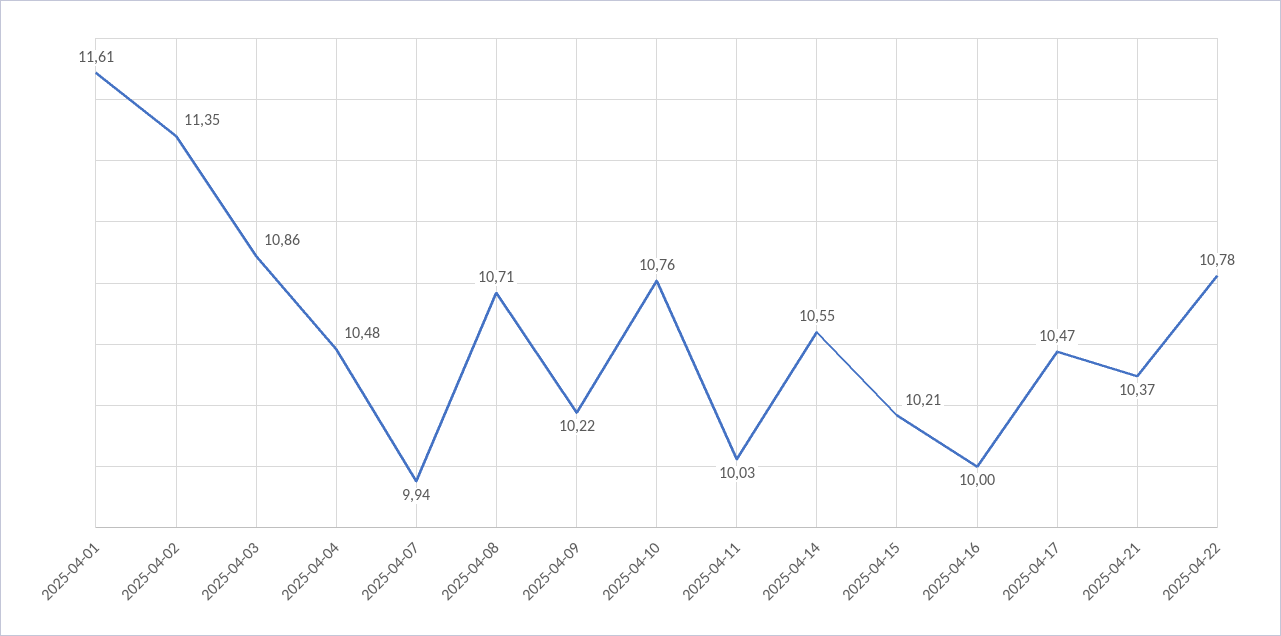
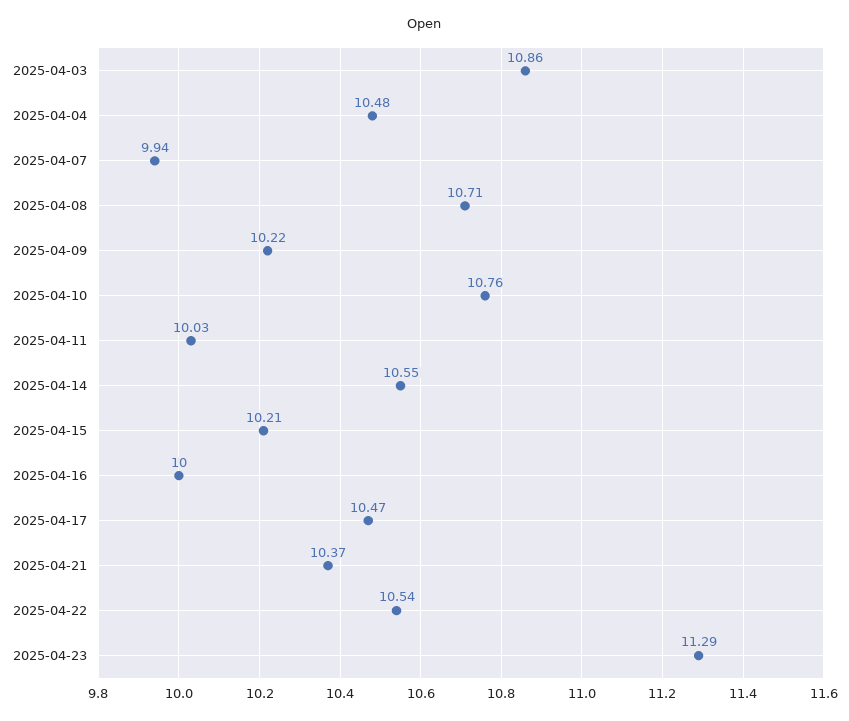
2025-04-01: 11.61 -> none
2025-04-02: 11.35 -> none
2025-04-22: 10.78 -> 10.54
2025-04-23: none -> 11.29

